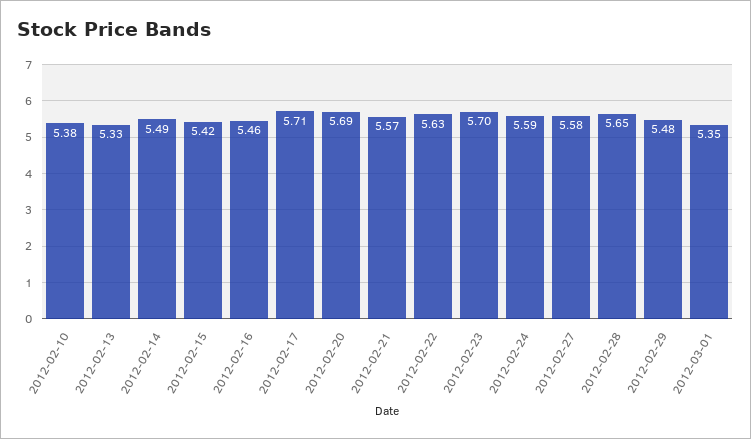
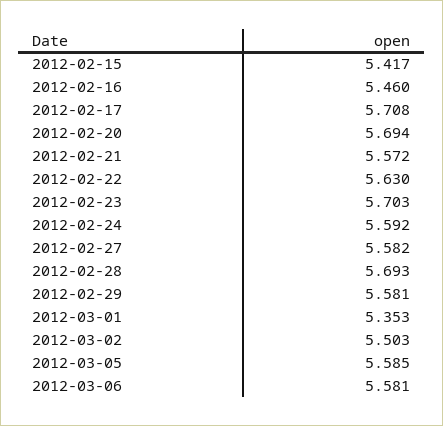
2012-02-10: 5.38 -> none
2012-02-13: 5.33 -> none
2012-02-14: 5.49 -> none
2012-02-28: 5.65 -> 5.693
2012-02-29: 5.48 -> 5.581
2012-03-02: none -> 5.503
2012-03-05: none -> 5.585
2012-03-06: none -> 5.581

